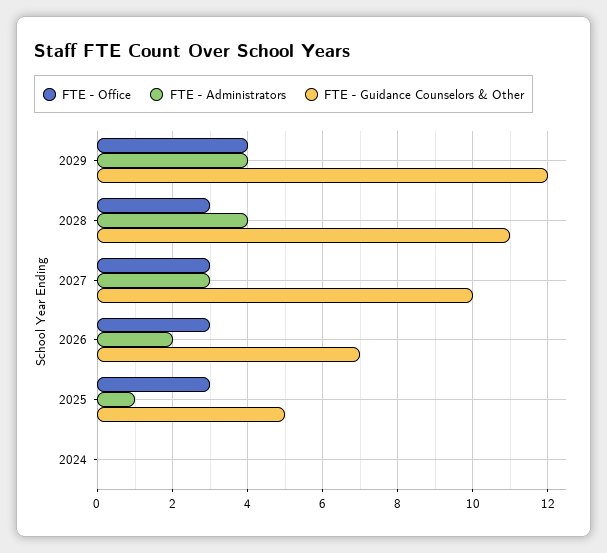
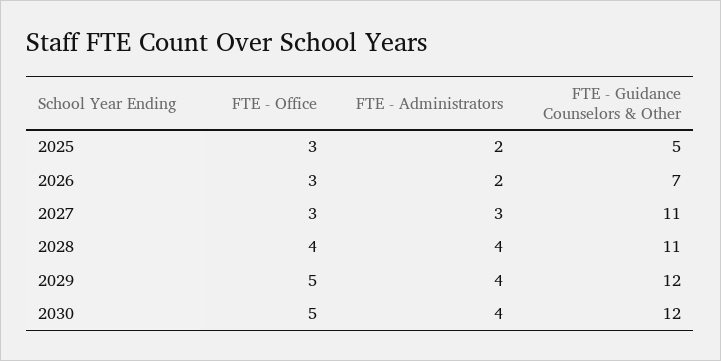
FTE - Office, 2029: 4 -> 5
FTE - Office, 2028: 3 -> 4
FTE - Guidance Counselors & Other, 2027: 10 -> 11
FTE - Administrators, 2025: 1 -> 2
FTE - Office, 2024: 0 -> none
FTE - Administrators, 2024: 0 -> none
FTE - Guidance Counselors & Other, 2024: 0 -> none
FTE - Office, 2030: none -> 5
FTE - Administrators, 2030: none -> 4
FTE - Guidance Counselors & Other, 2030: none -> 12

